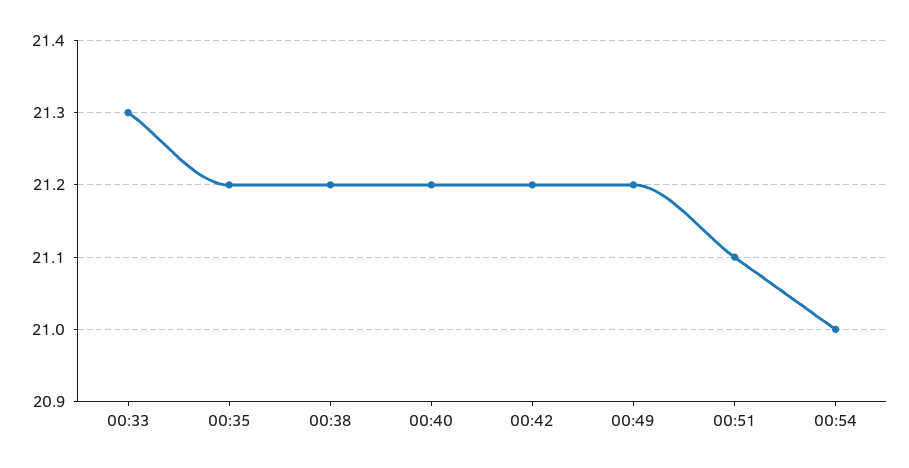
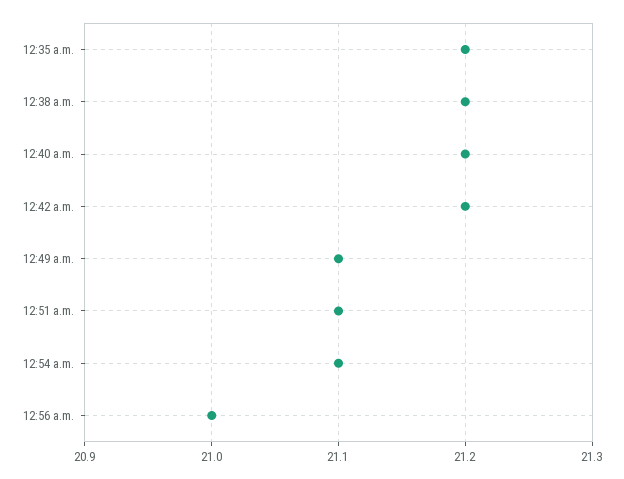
00:33: 21.3 -> none
00:49: 21.2 -> 21.1
00:54: 21 -> 21.1
12:56 a.m.: none -> 21

